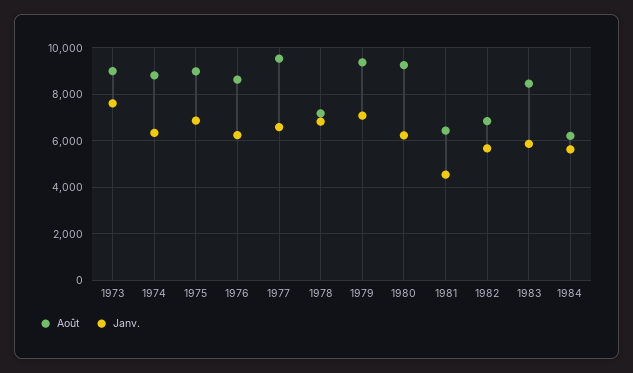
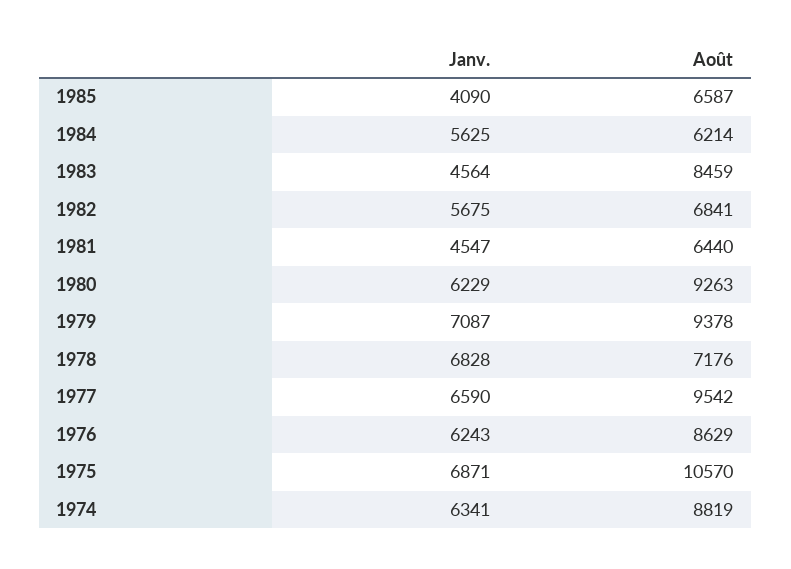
Août, 1973: 9000 -> none
Janv., 1973: 7500 -> none
Août, 1975: 9000 -> 10570
Janv., 1983: 6000 -> 4564
Janv., 1985: none -> 4090
Août, 1985: none -> 6587

